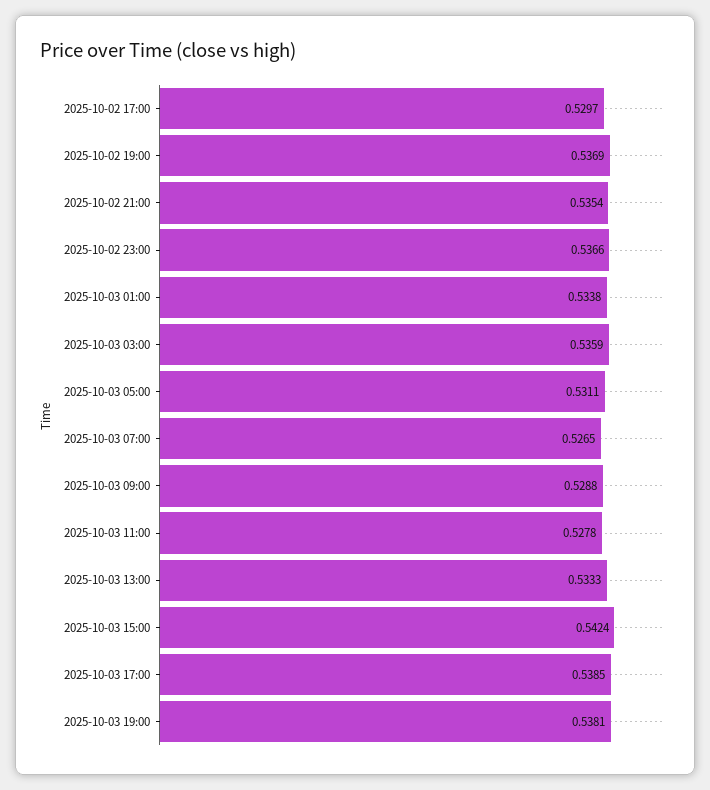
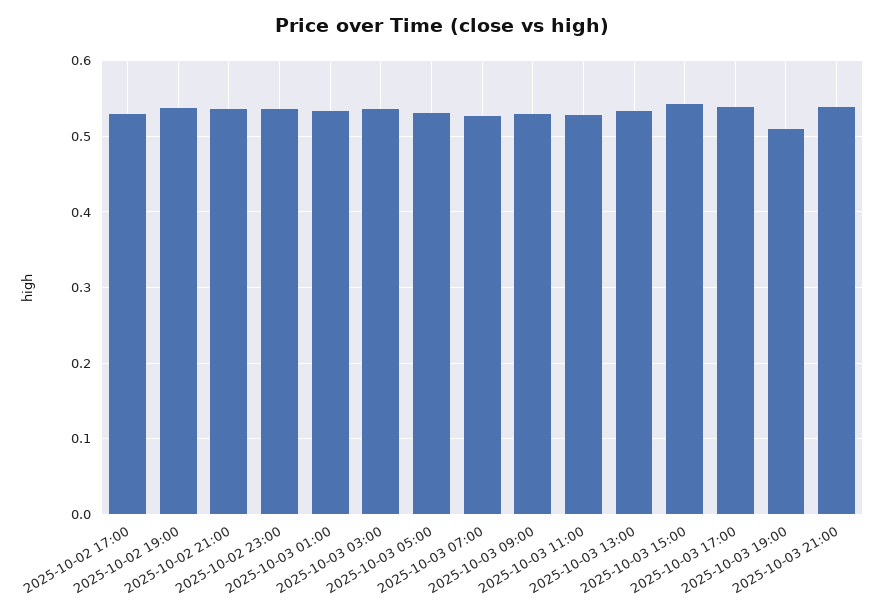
2025-10-03 19:00: 0.5381 -> 0.51
2025-10-03 21:00: none -> 0.54

